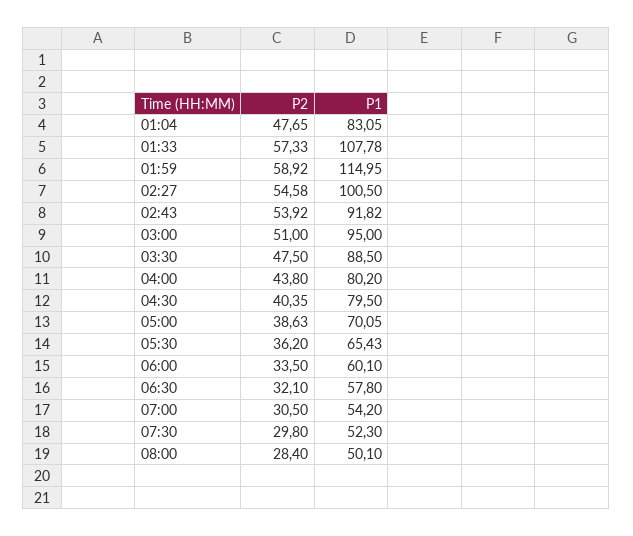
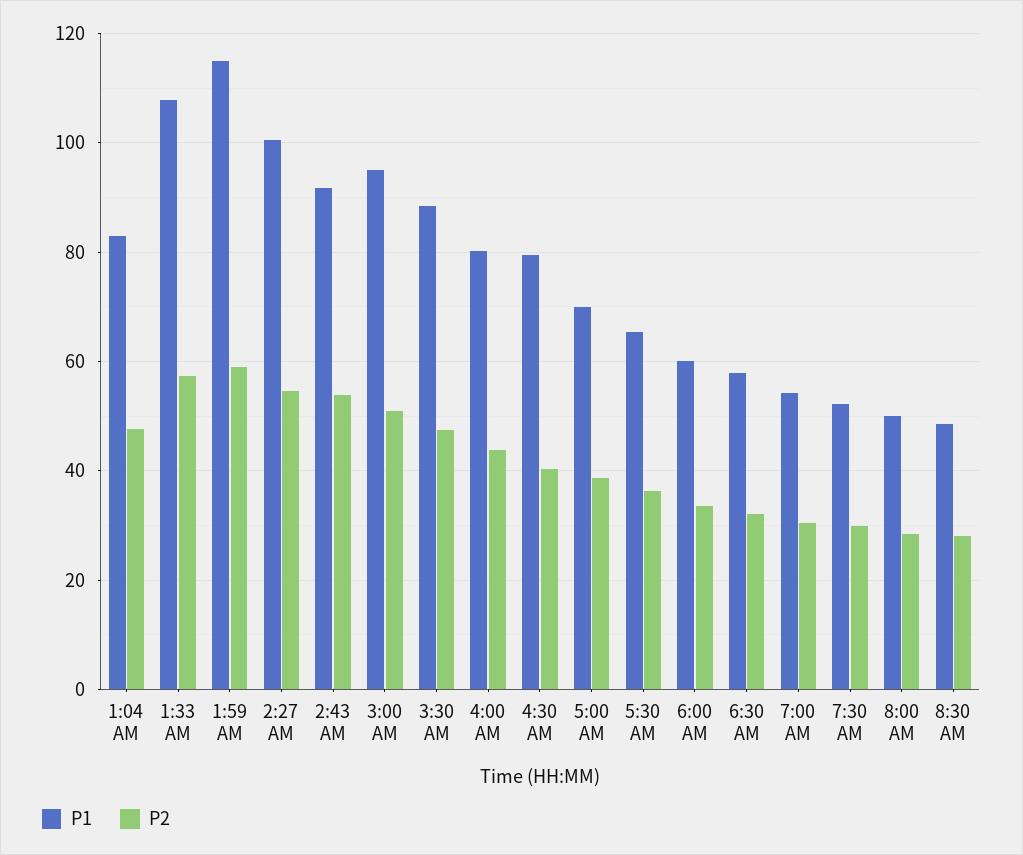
P1, 8:30 AM: none -> 48
P2, 8:30 AM: none -> 28

